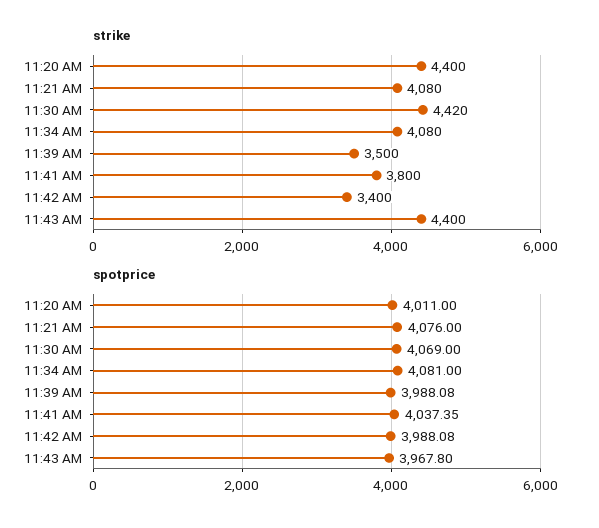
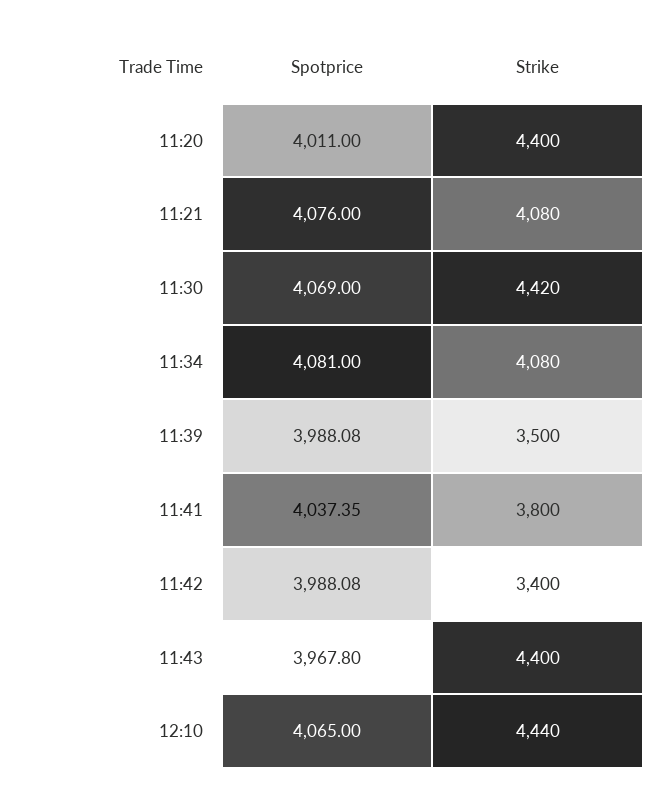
spotprice, 12:10: none -> 4065
strike, 12:10: none -> 4440

